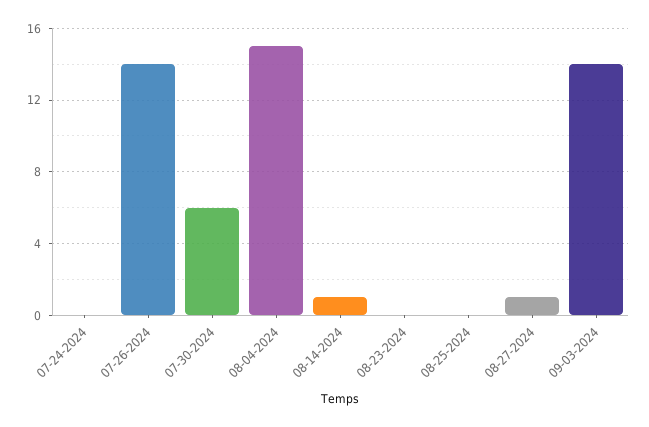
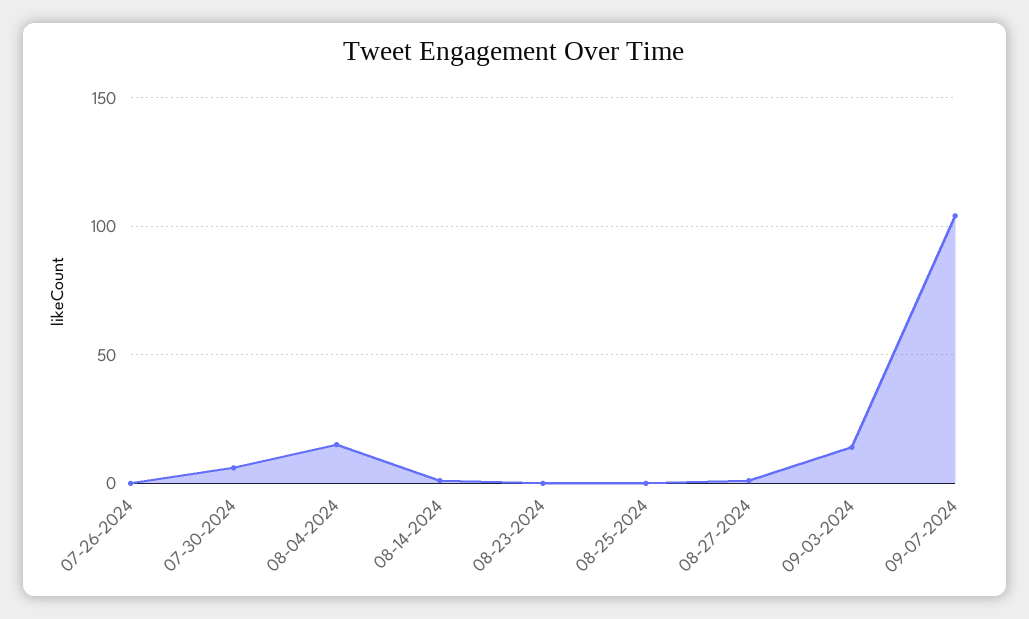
07-24-2024: 0 -> none
07-26-2024: 14 -> 0
09-07-2024: none -> 105

